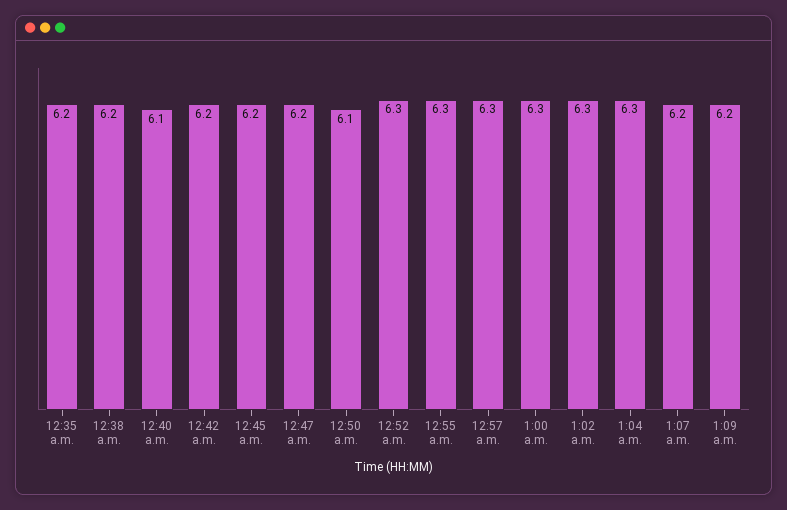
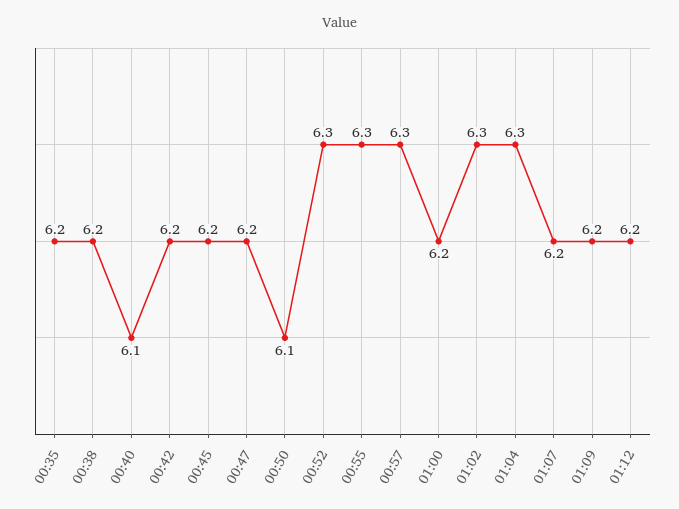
1:00 a.m.: 6.3 -> 6.2
01:12: none -> 6.2

